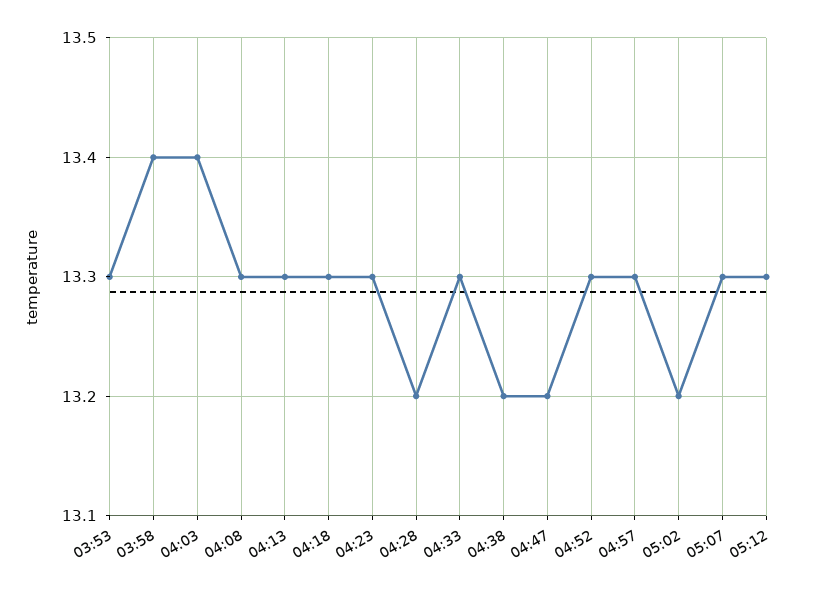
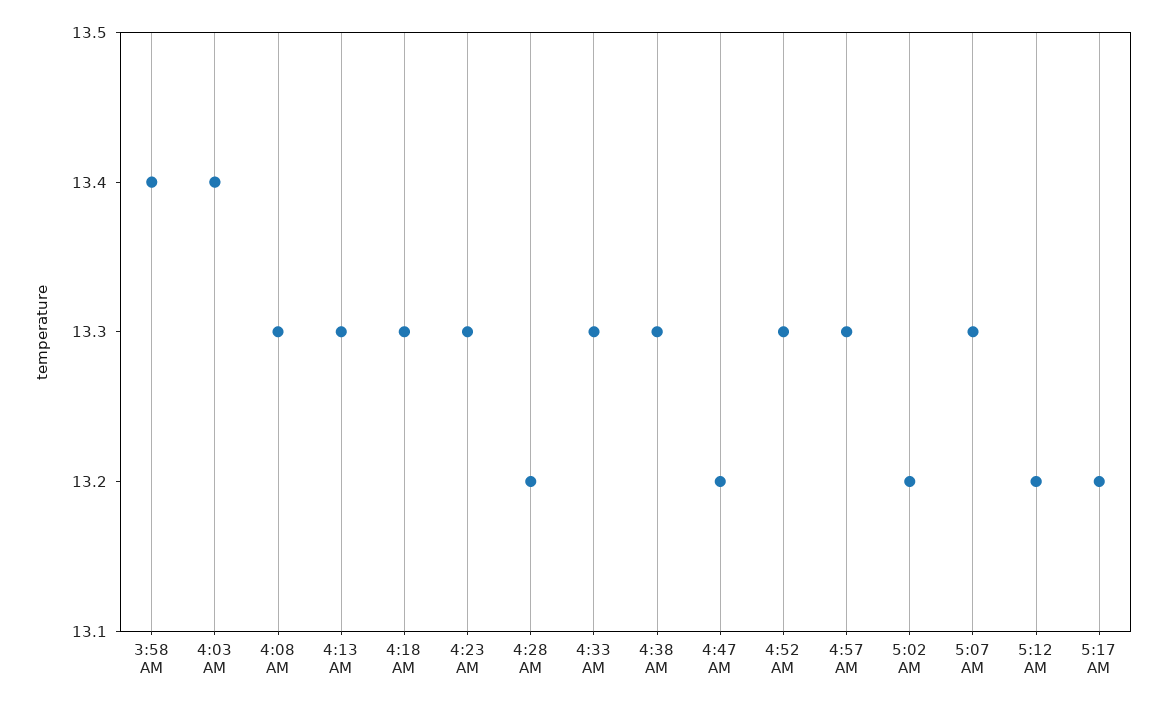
03:53: 13.3 -> none
04:38: 13.2 -> 13.3
05:12: 13.3 -> 13.2
5:17 AM: none -> 13.2

